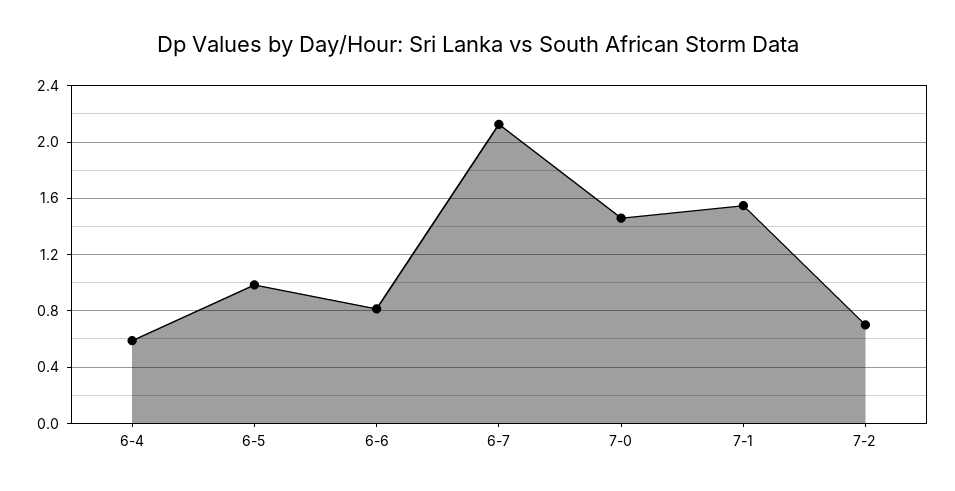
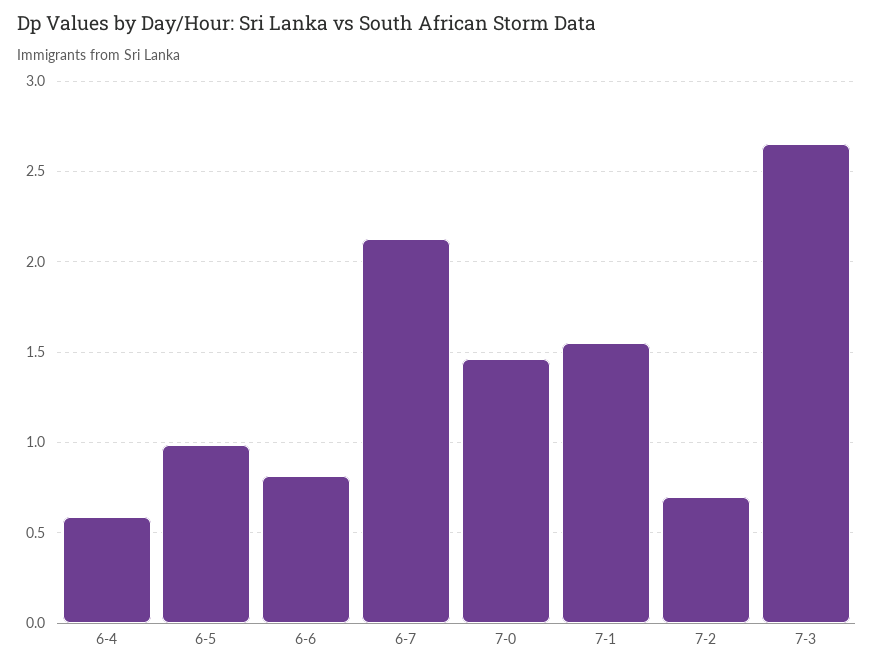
7-3: none -> 2.65

